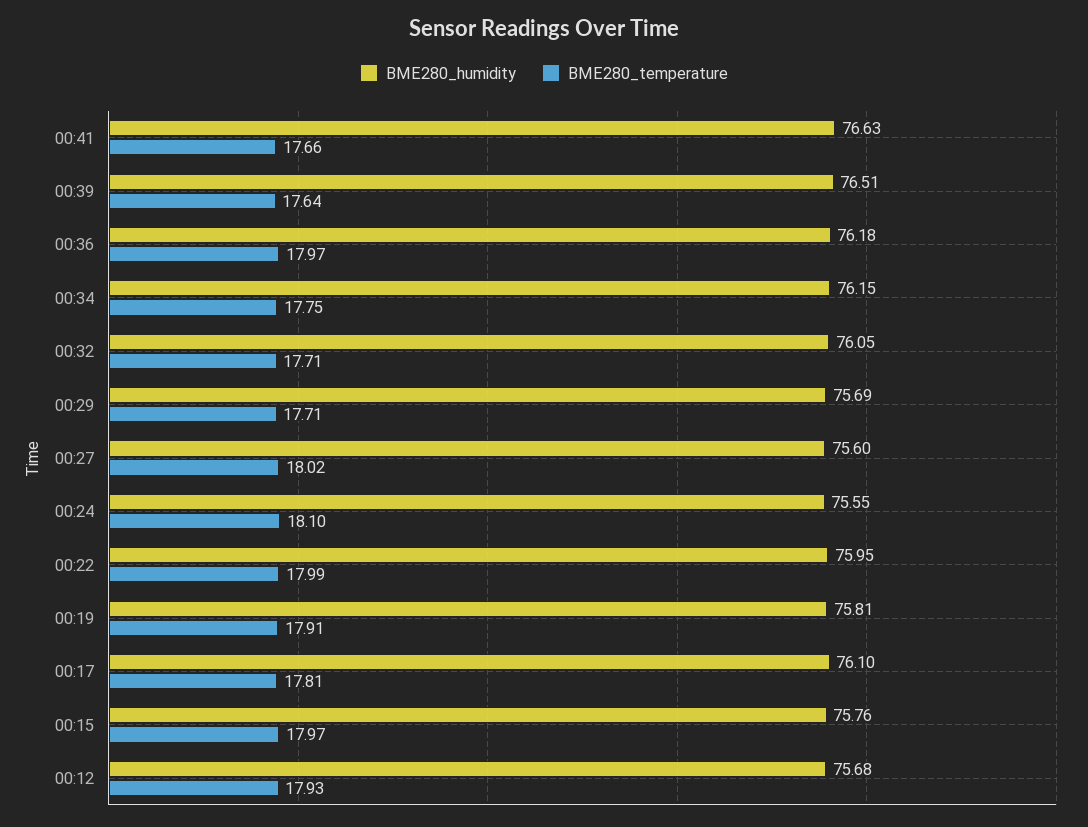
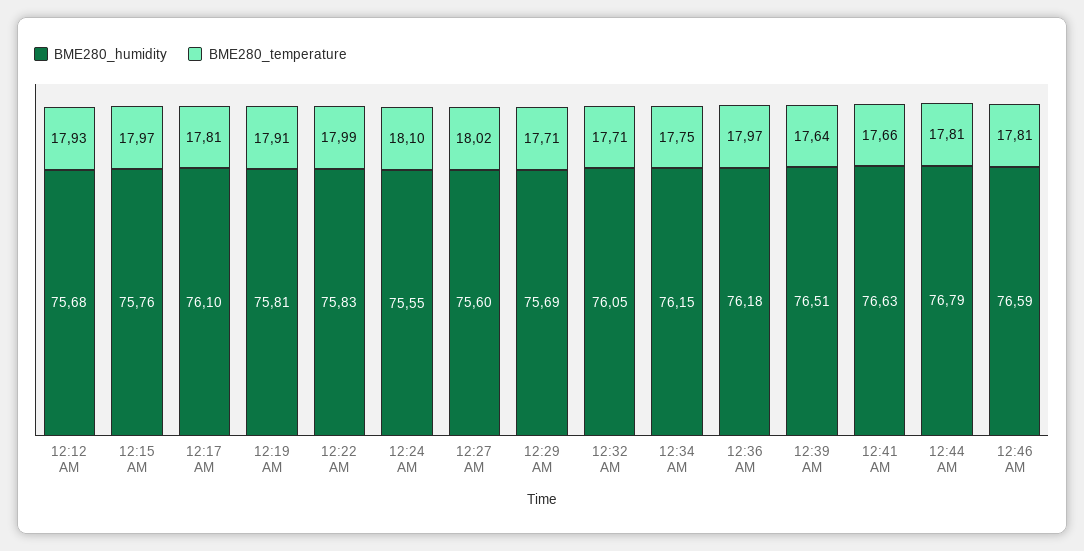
BME280_humidity, 00:22: 75.95 -> 75.83
BME280_humidity, 12:44 AM: none -> 76.79
BME280_temperature, 12:44 AM: none -> 17.81
BME280_humidity, 12:46 AM: none -> 76.59
BME280_temperature, 12:46 AM: none -> 17.81

